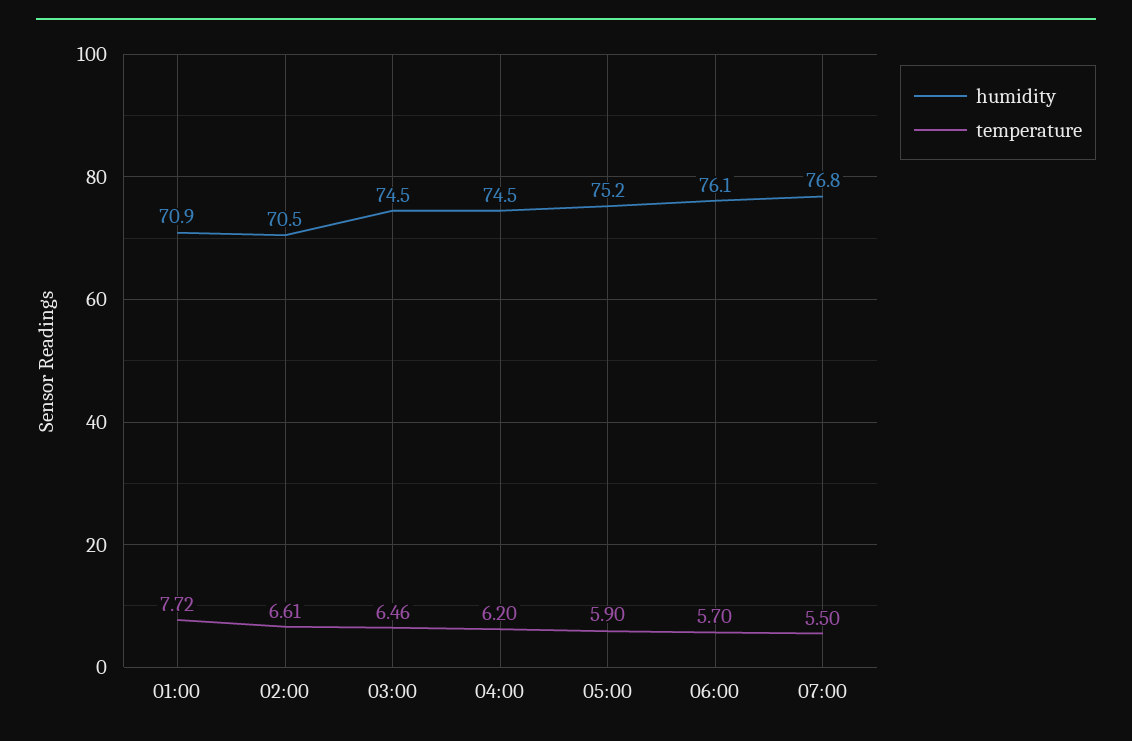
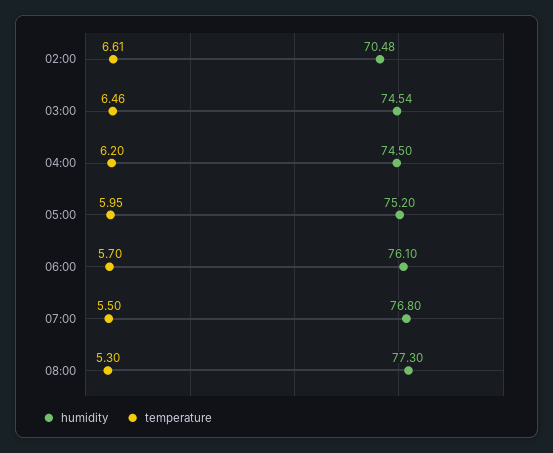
humidity, 01:00: 70.9 -> none
temperature, 01:00: 7.72 -> none
temperature, 05:00: 5.9 -> 5.95
humidity, 08:00: none -> 77.3
temperature, 08:00: none -> 5.3

